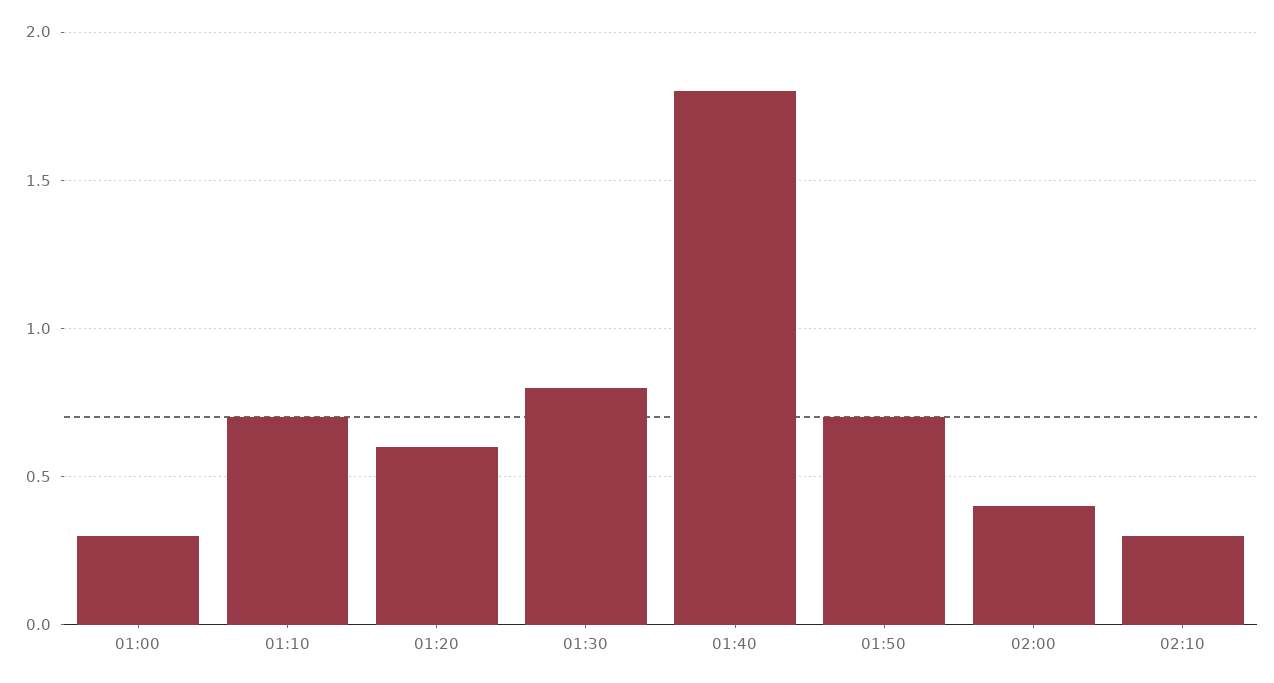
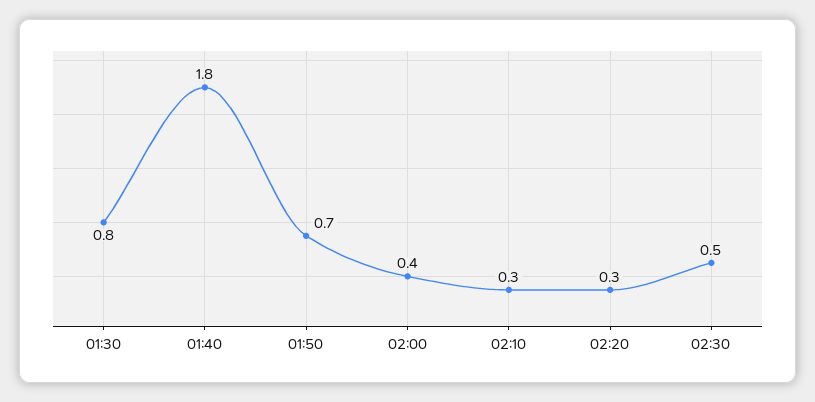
01:00: 0.3 -> none
01:10: 0.7 -> none
01:20: 0.6 -> none
02:20: none -> 0.3
02:30: none -> 0.5

